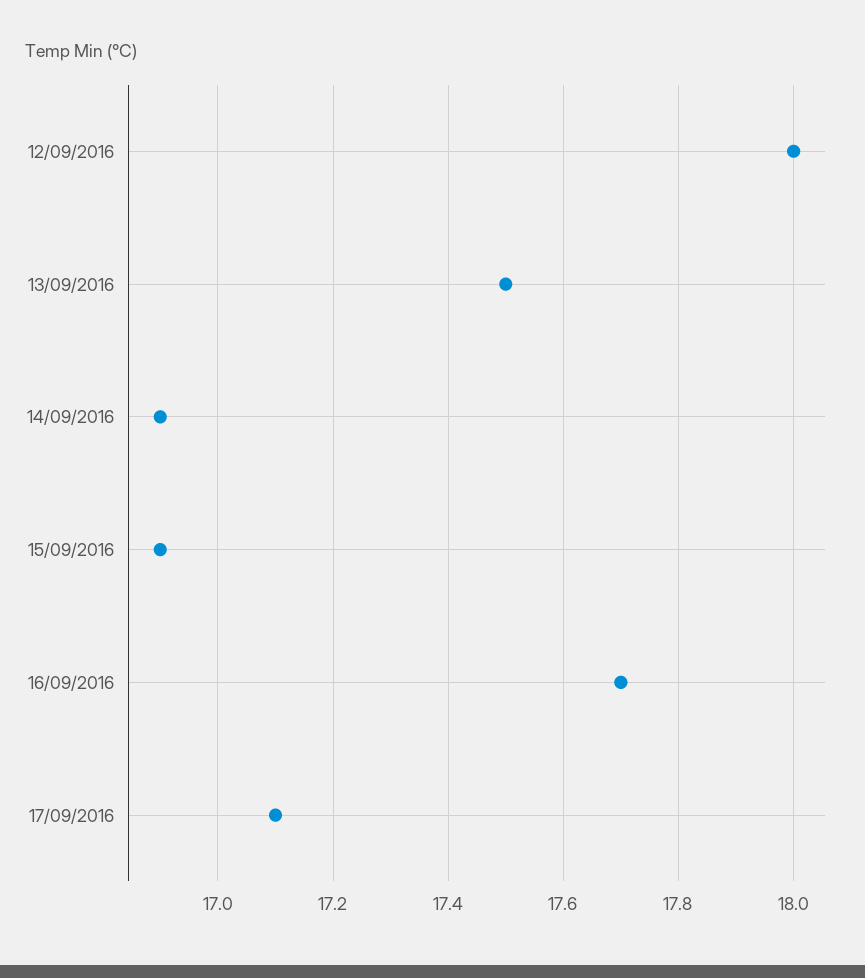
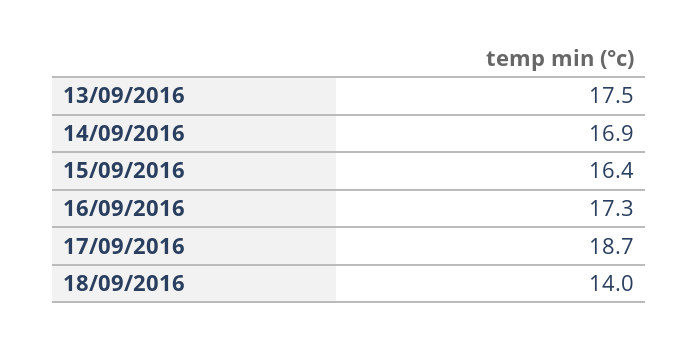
12/09/2016: 18 -> none
15/09/2016: 16.9 -> 16.4
16/09/2016: 17.7 -> 17.3
17/09/2016: 17.1 -> 18.7
18/09/2016: none -> 14

